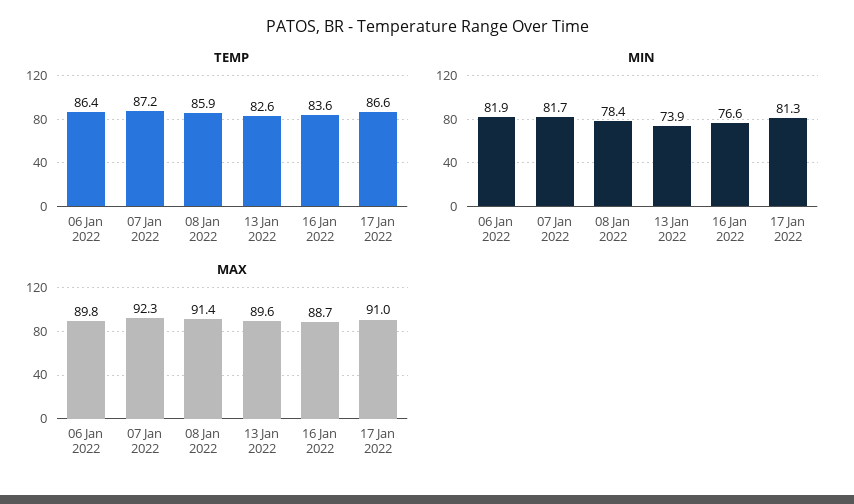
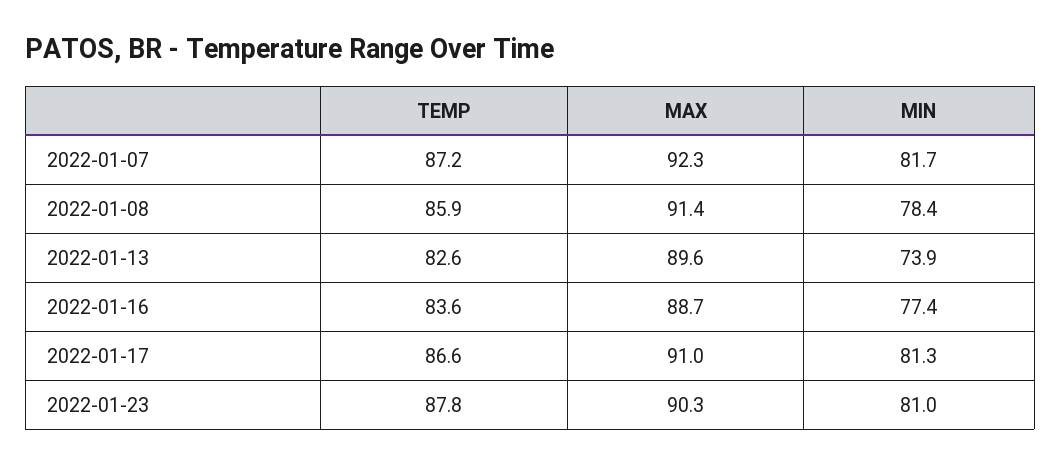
TEMP, 06 Jan 2022: 86.4 -> none
MIN, 06 Jan 2022: 81.9 -> none
MIN, 16 Jan 2022: 76.6 -> 77.4
MAX, 06 Jan 2022: 89.8 -> none
TEMP, 2022-01-23: none -> 87.8
MAX, 2022-01-23: none -> 90.3
MIN, 2022-01-23: none -> 81

